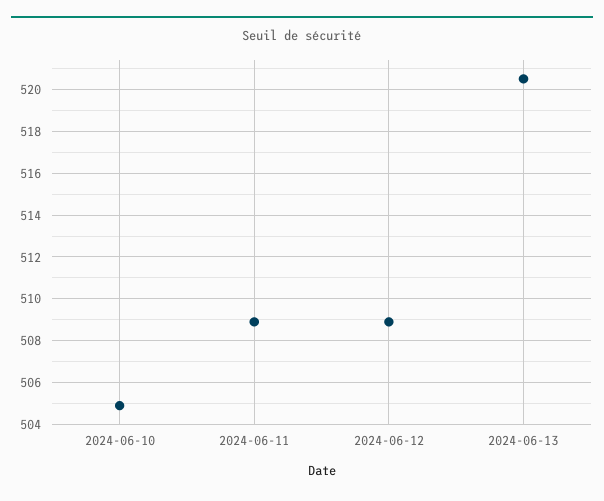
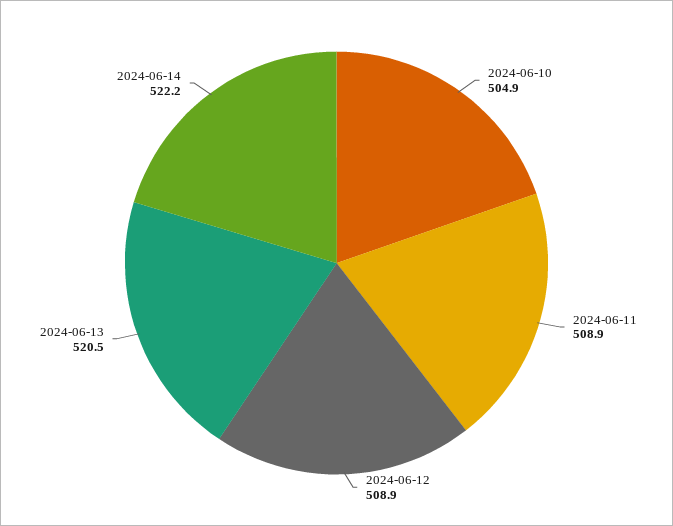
2024-06-14: none -> 522.2

